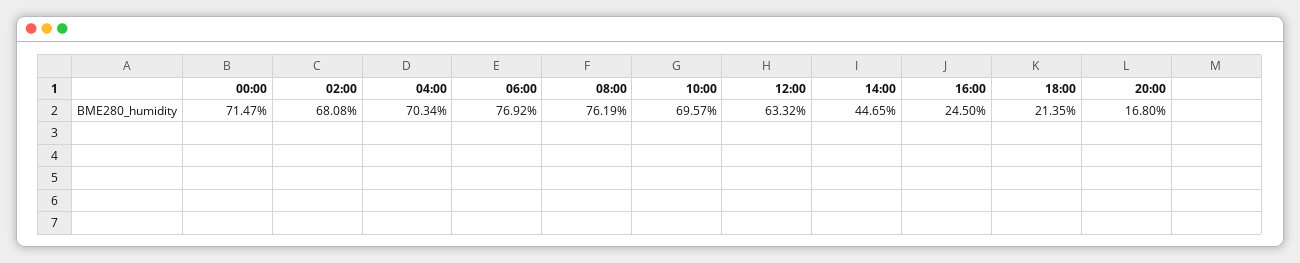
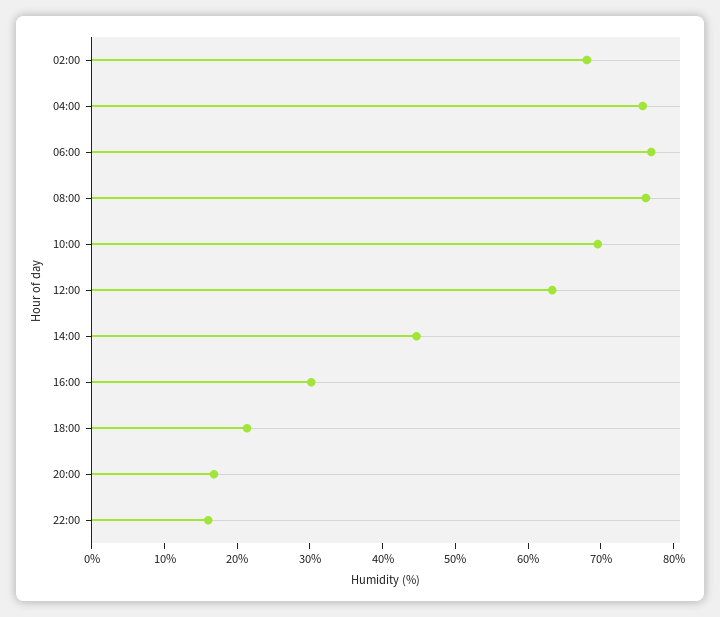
00:00: 71.47 -> none
04:00: 70.34 -> 76
16:00: 24.5 -> 30
22:00: none -> 16

